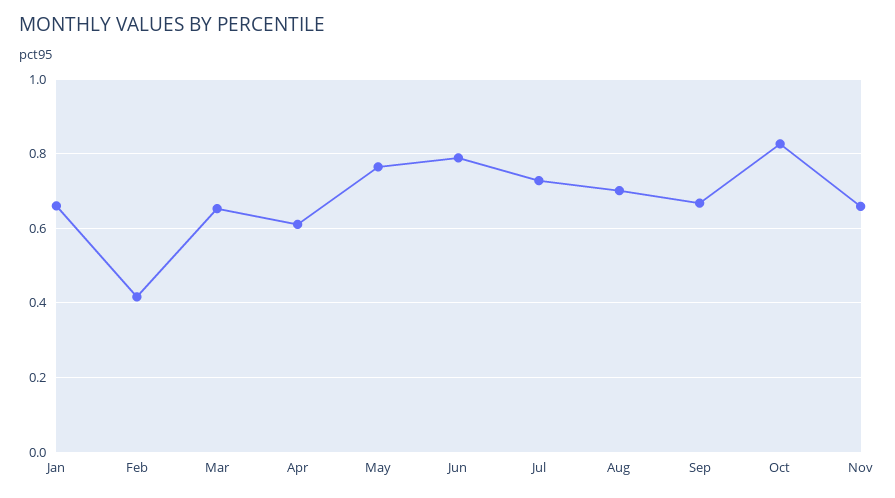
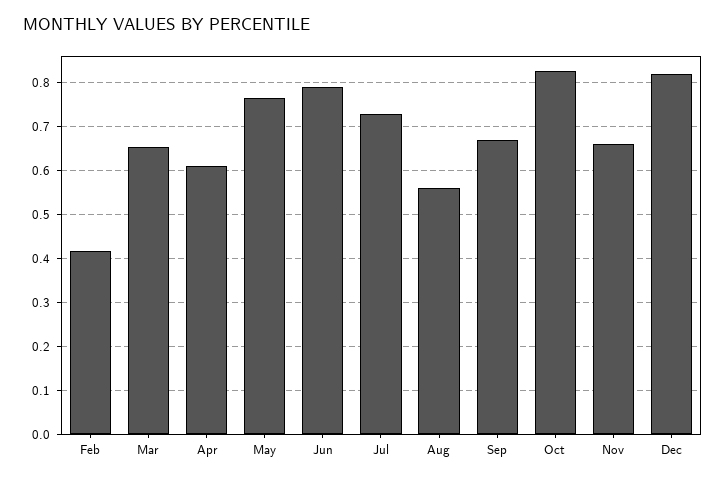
Jan: 0.66 -> none
Aug: 0.7 -> 0.56
Dec: none -> 0.82

